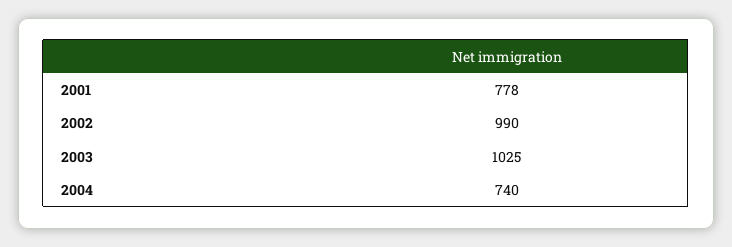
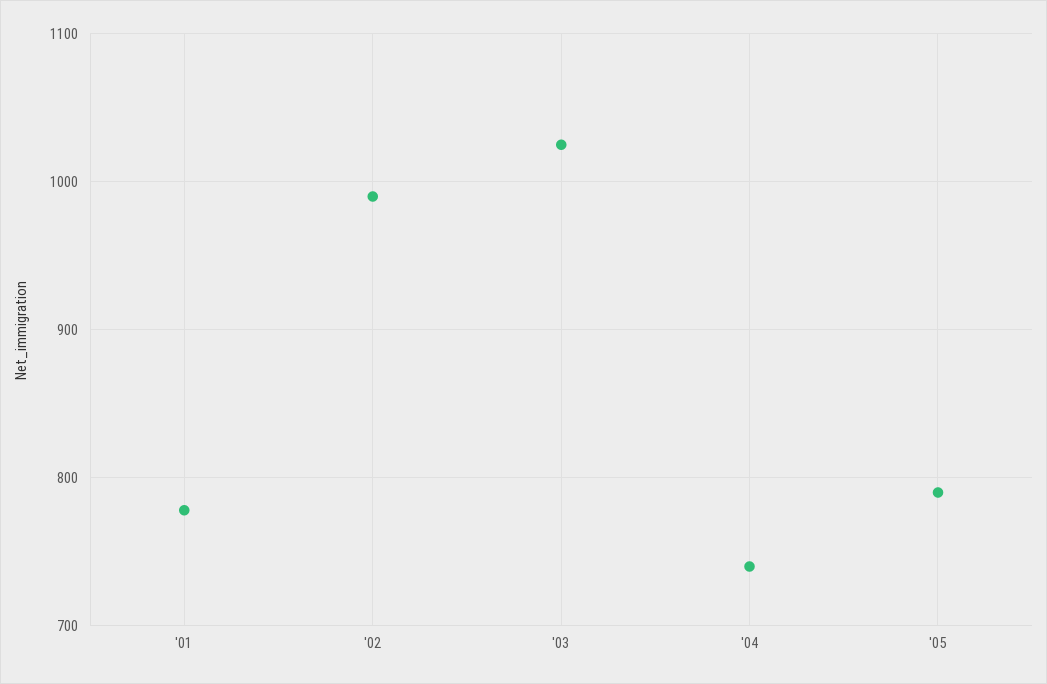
'05: none -> 790

